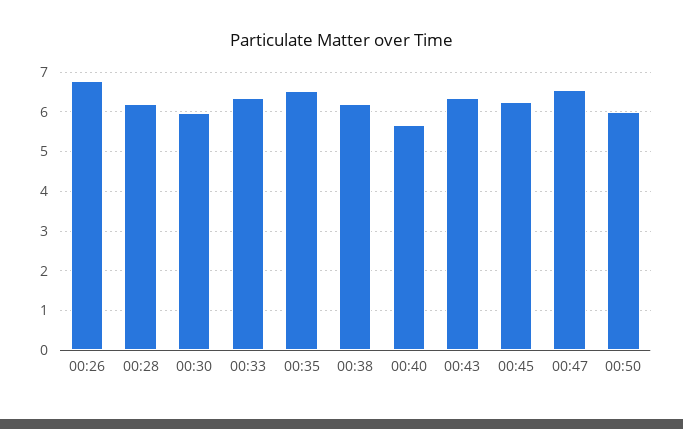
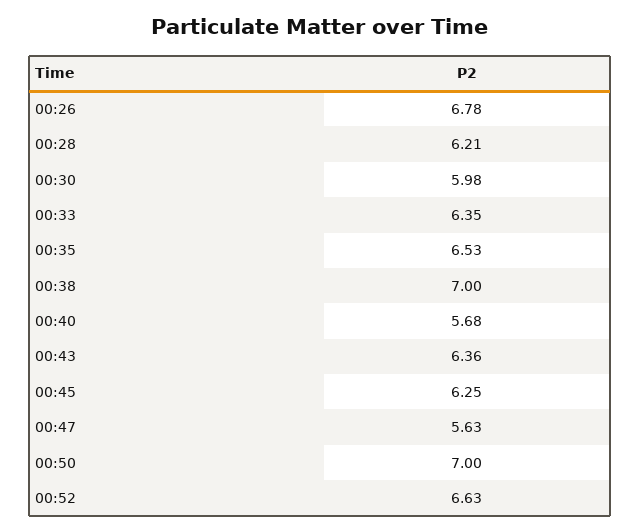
00:38: 6.2 -> 7
00:47: 6.6 -> 5.63
00:50: 6 -> 7
00:52: none -> 6.63

